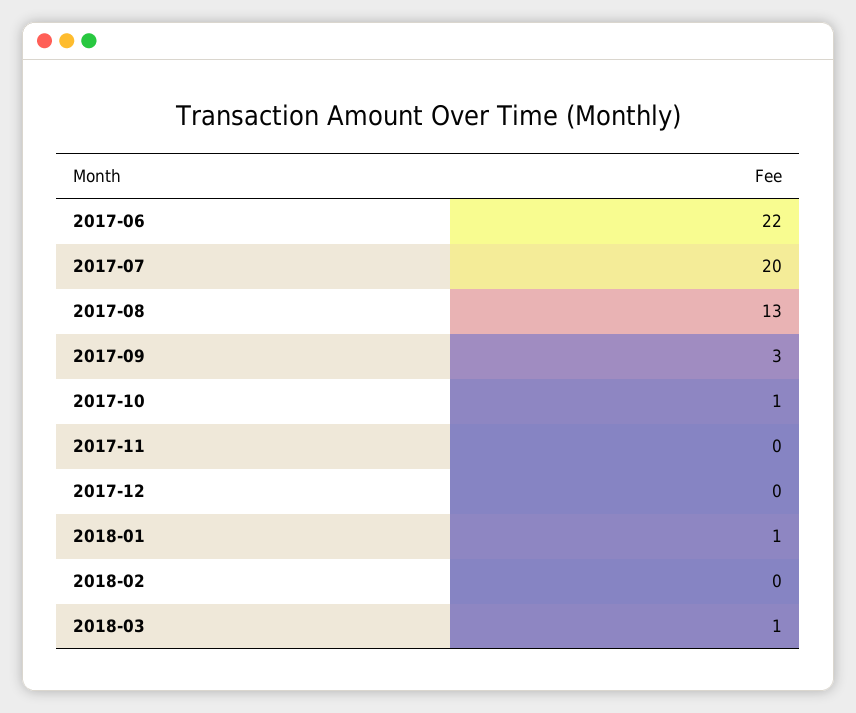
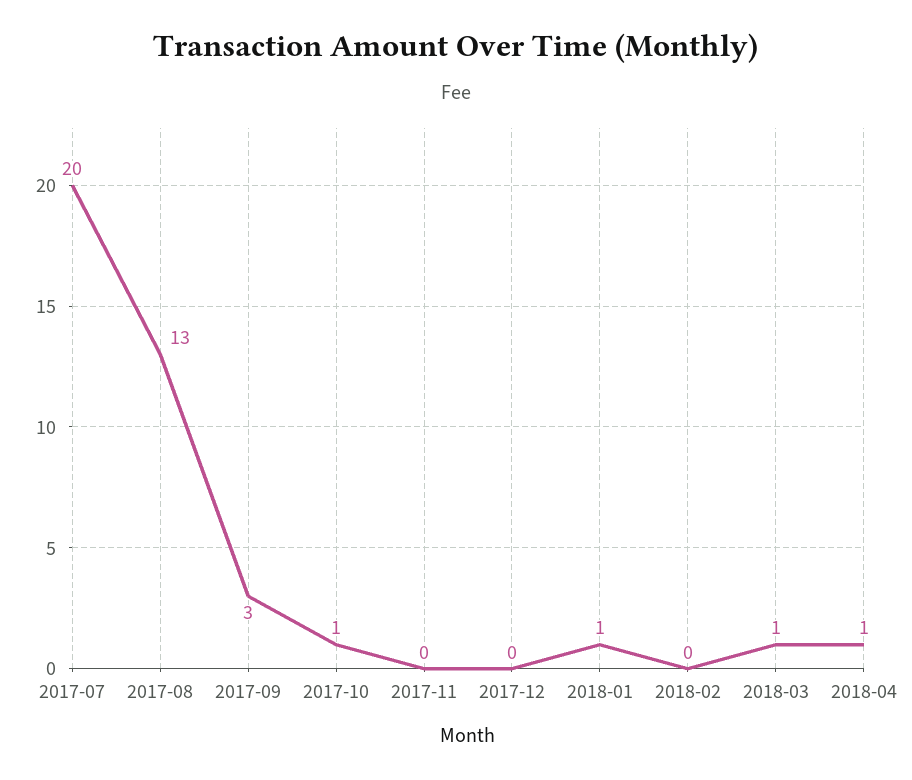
2017-06: 22 -> none
2018-04: none -> 1

